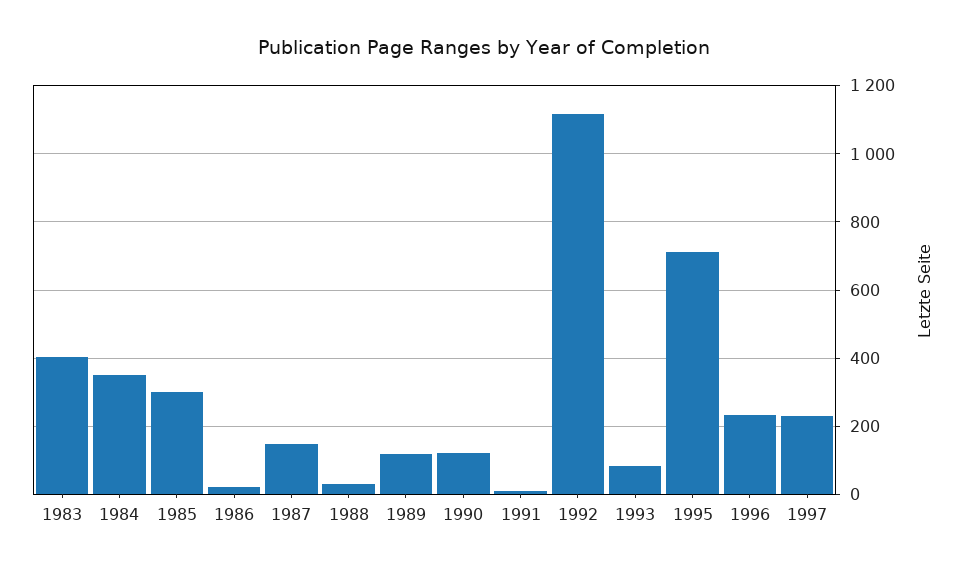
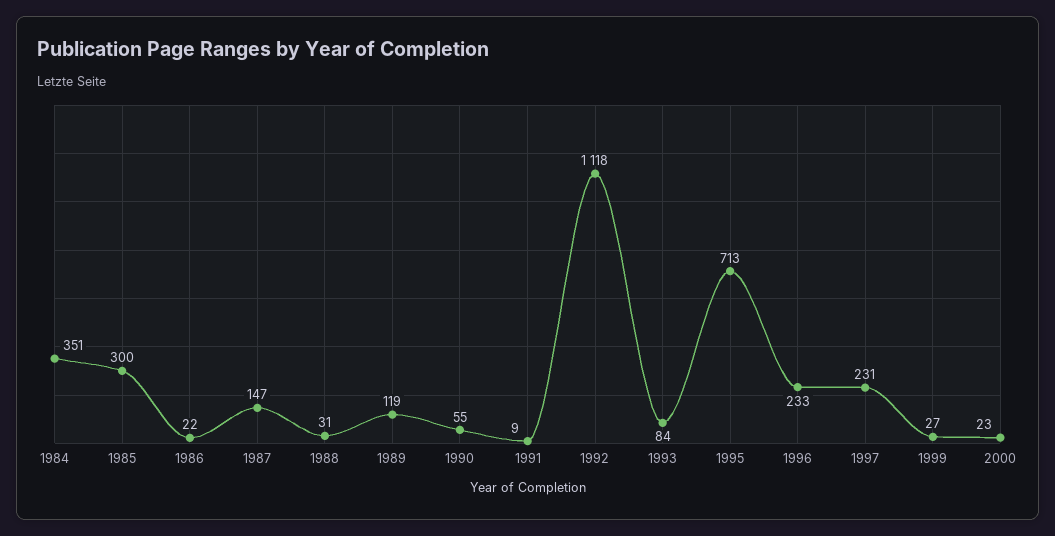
1983: 400 -> none
1990: 120 -> 55
1999: none -> 27
2000: none -> 23

